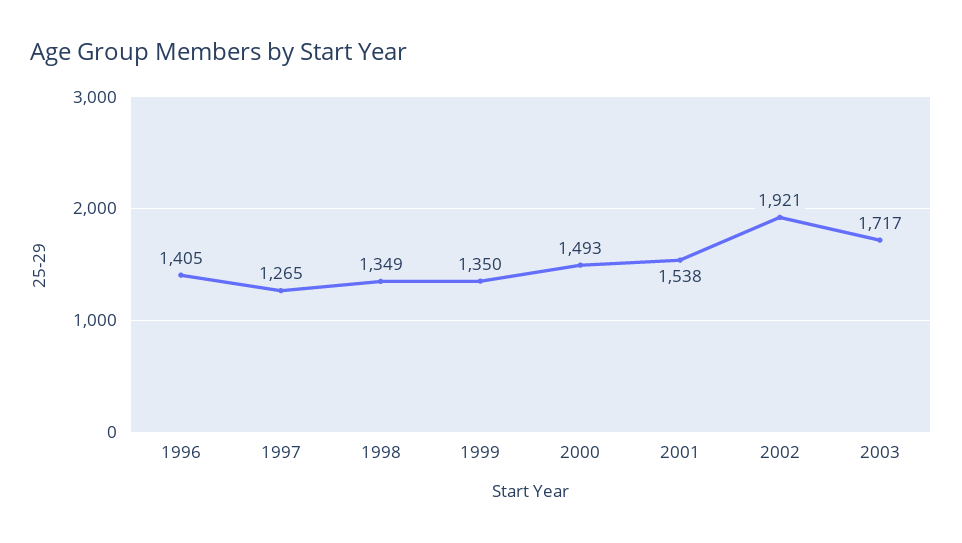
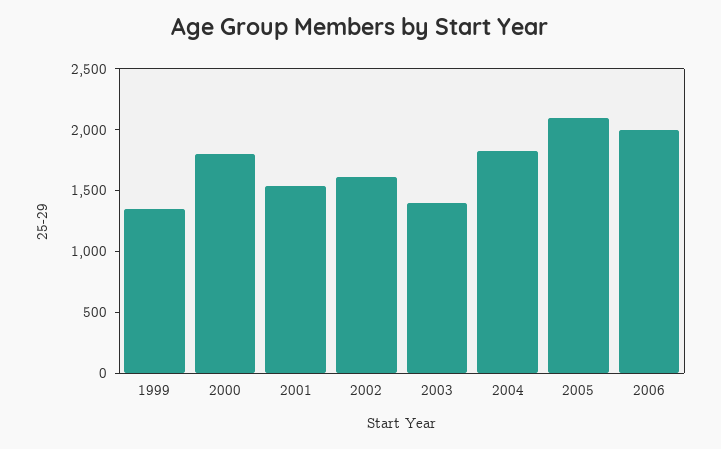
1996: 1405 -> none
1997: 1265 -> none
1998: 1349 -> none
2000: 1493 -> 1800
2002: 1921 -> 1600
2003: 1717 -> 1400
2004: none -> 1800
2005: none -> 2100
2006: none -> 2000

